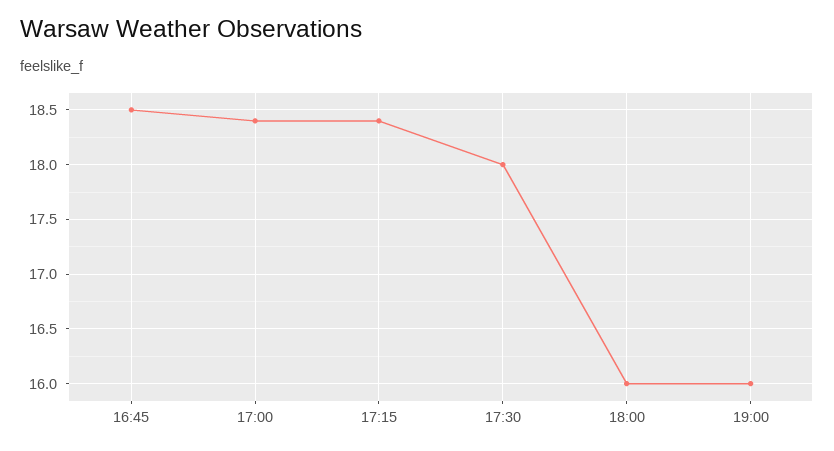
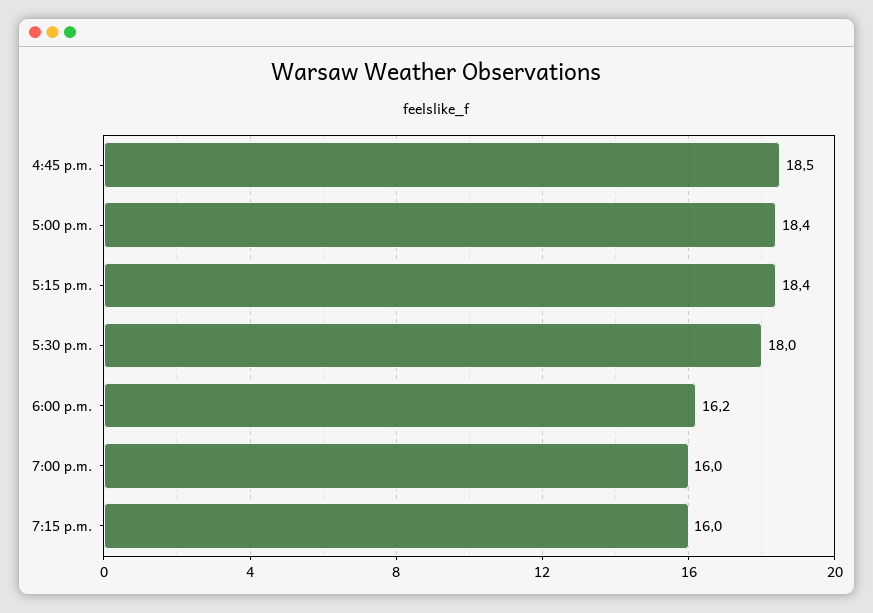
18:00: 16 -> 16.2
7:15 p.m.: none -> 16

